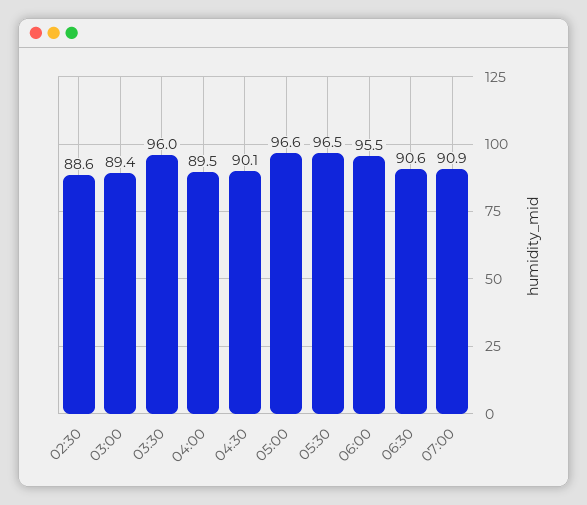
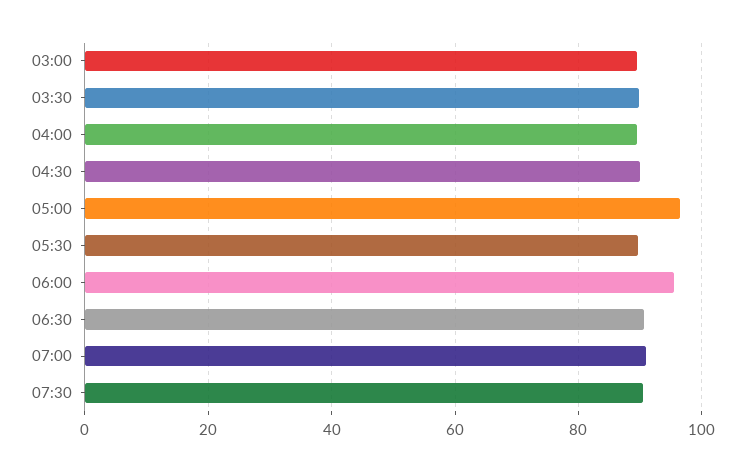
02:30: 88.6 -> none
03:30: 96 -> 90
05:30: 96.5 -> 90
07:30: none -> 90

